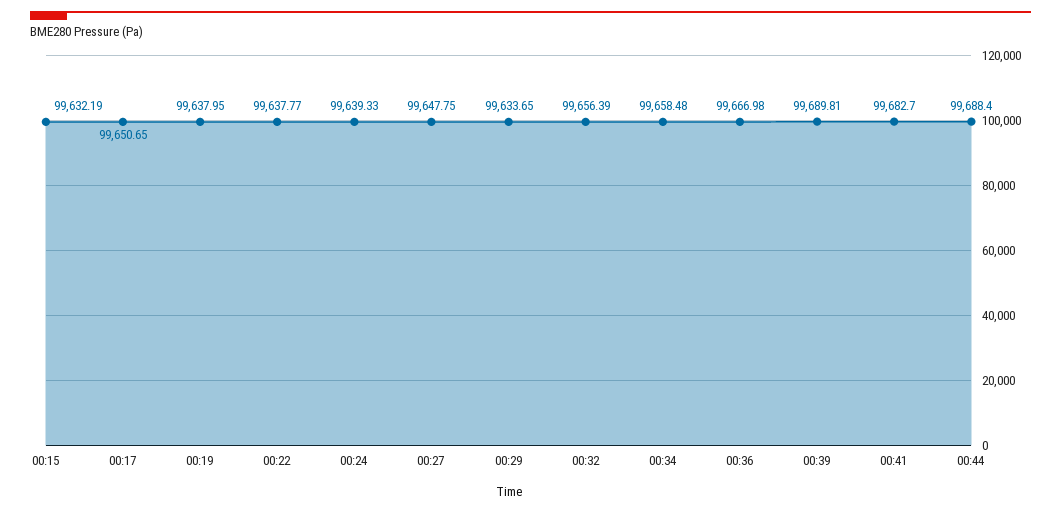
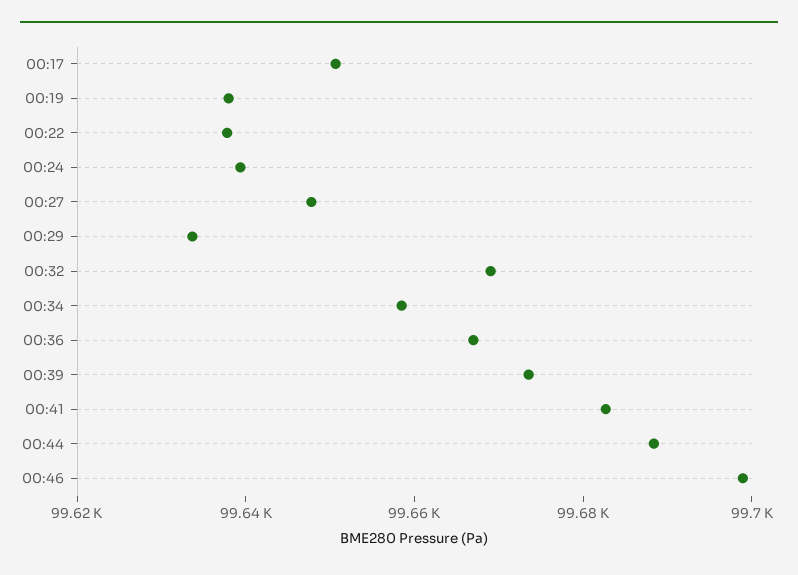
00:15: 99632.19 -> none
00:32: 99656.39 -> 99670
00:39: 99689.81 -> 99675
00:46: none -> 99700

